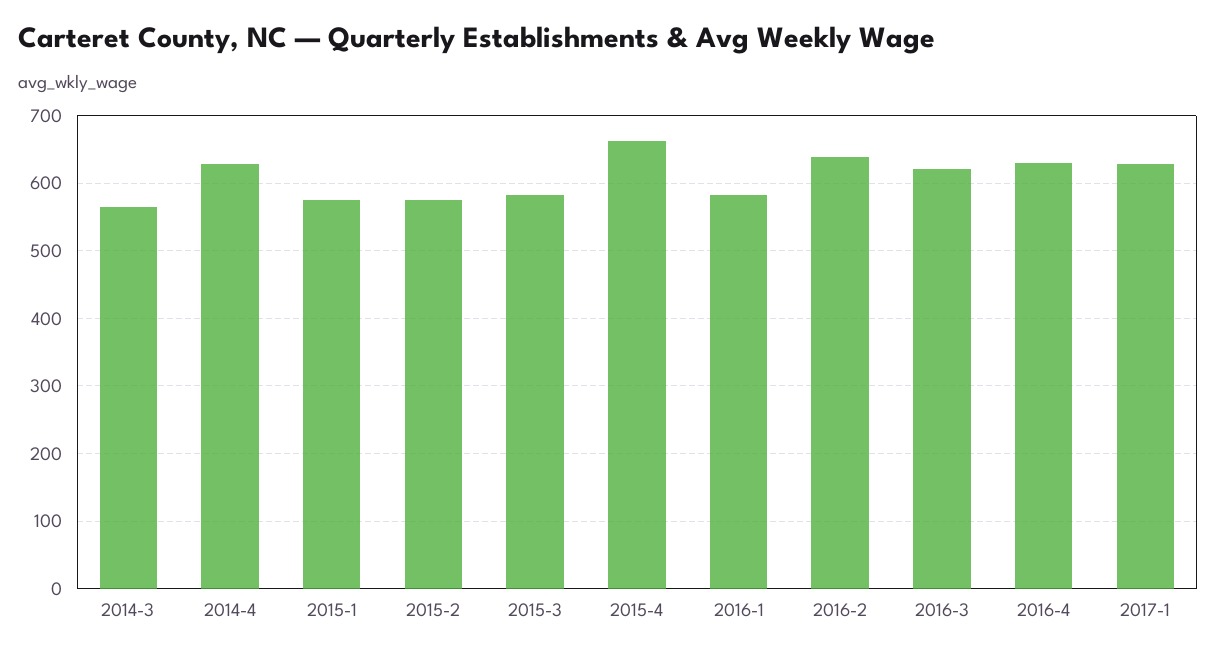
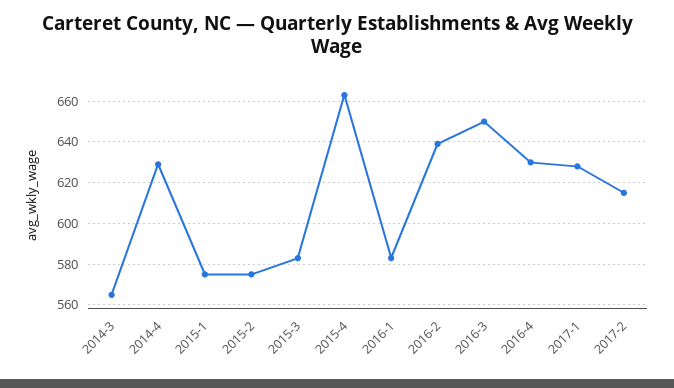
2016-3: 620 -> 650
2017-2: none -> 615

